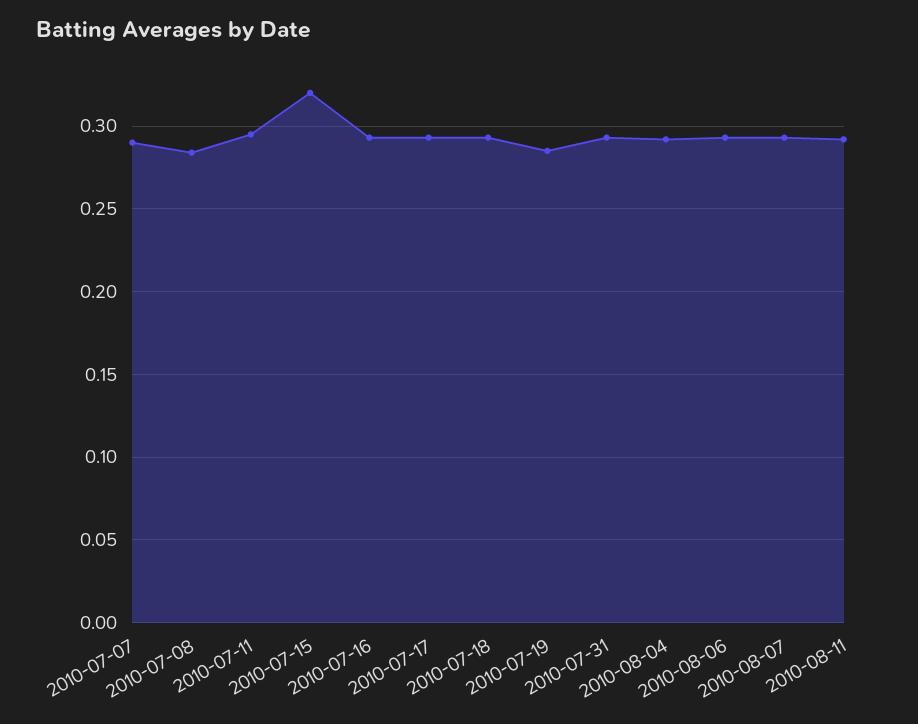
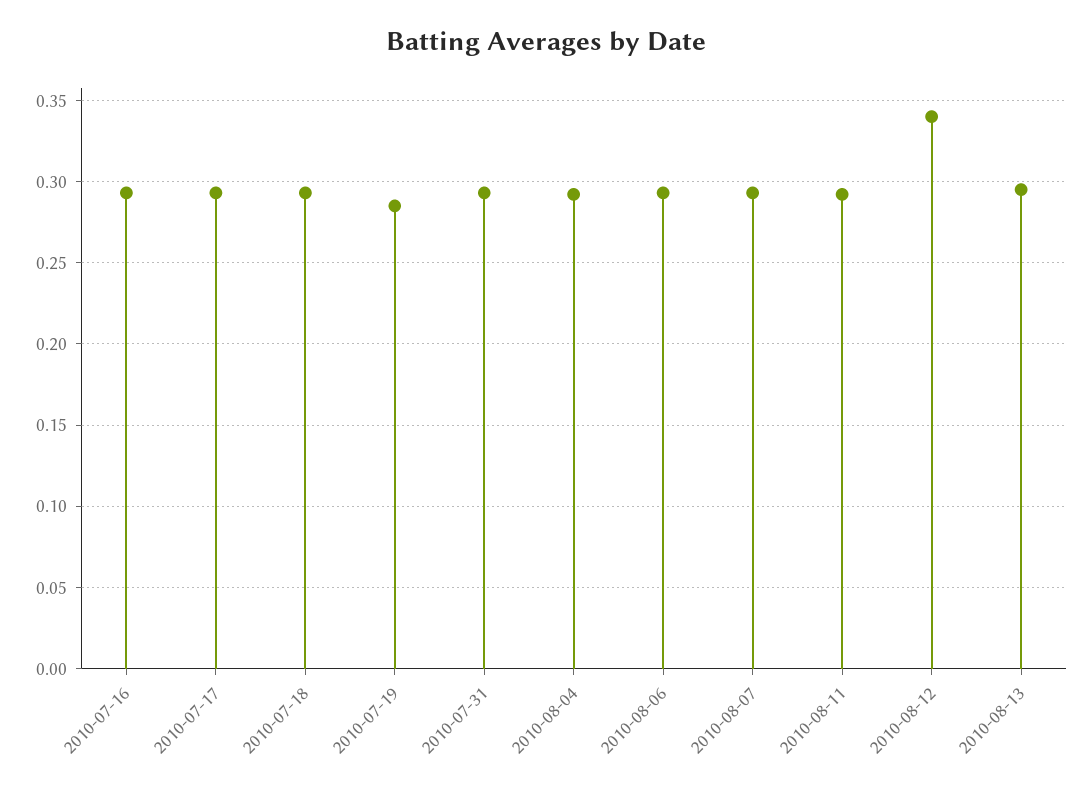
2010-07-07: 0.29 -> none
2010-07-08: 0.285 -> none
2010-07-11: 0.295 -> none
2010-07-15: 0.32 -> none
2010-08-12: none -> 0.34
2010-08-13: none -> 0.295

